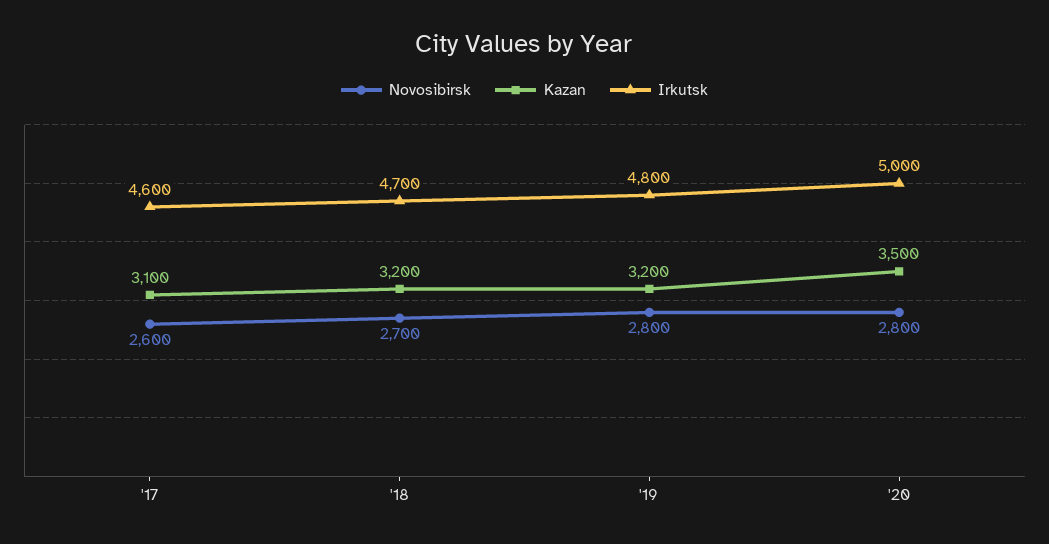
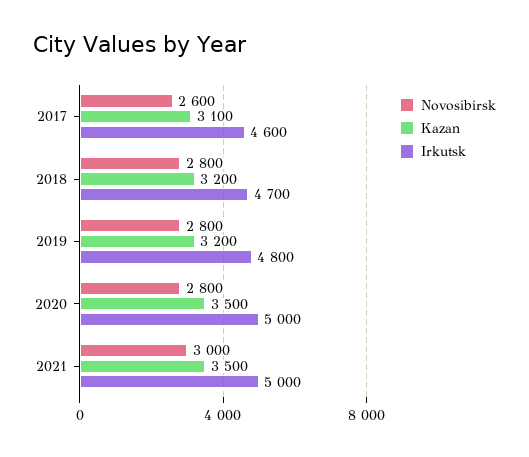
Novosibirsk, '18: 2700 -> 2800
Novosibirsk, 2021: none -> 3000
Kazan, 2021: none -> 3500
Irkutsk, 2021: none -> 5000

